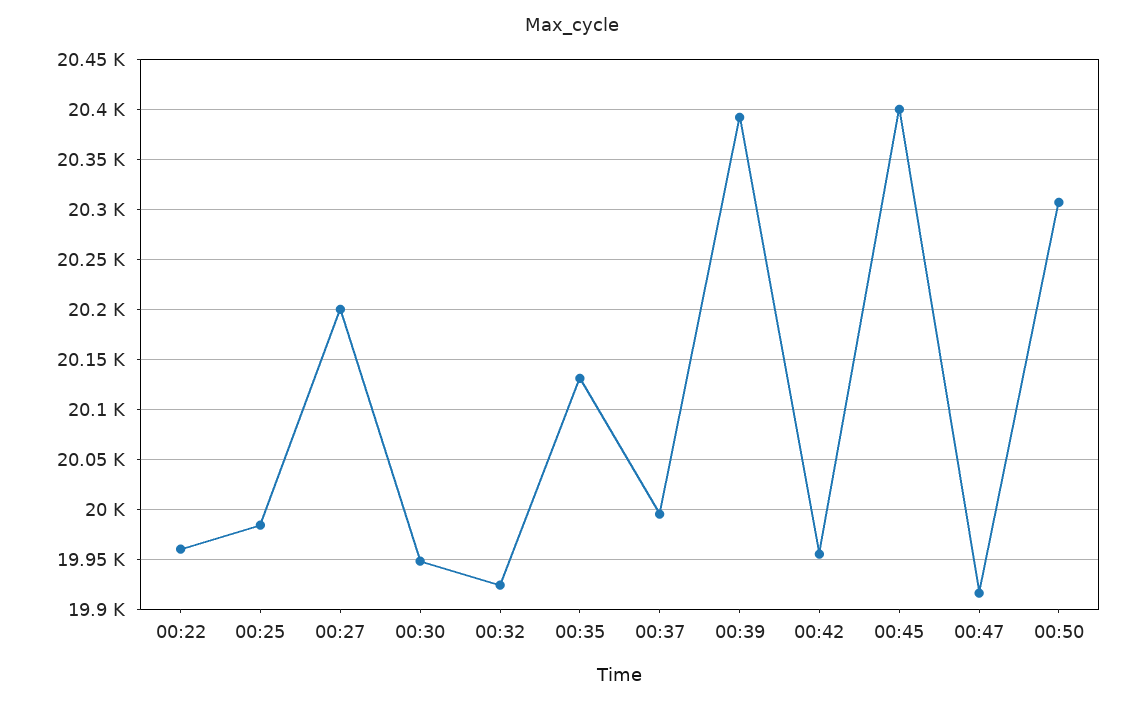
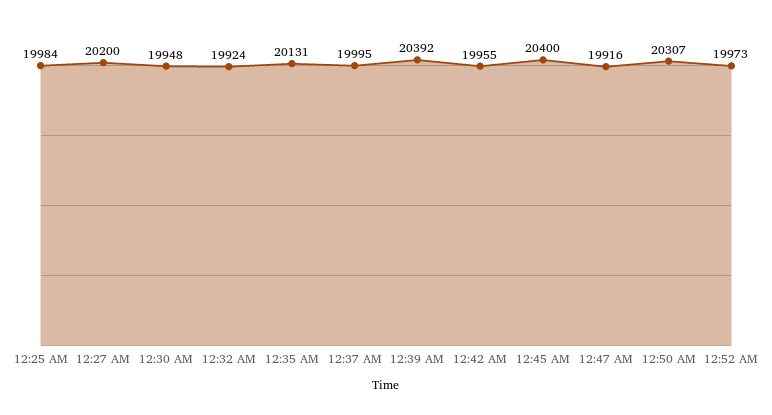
00:22: 19960 -> none
12:52 AM: none -> 19973

